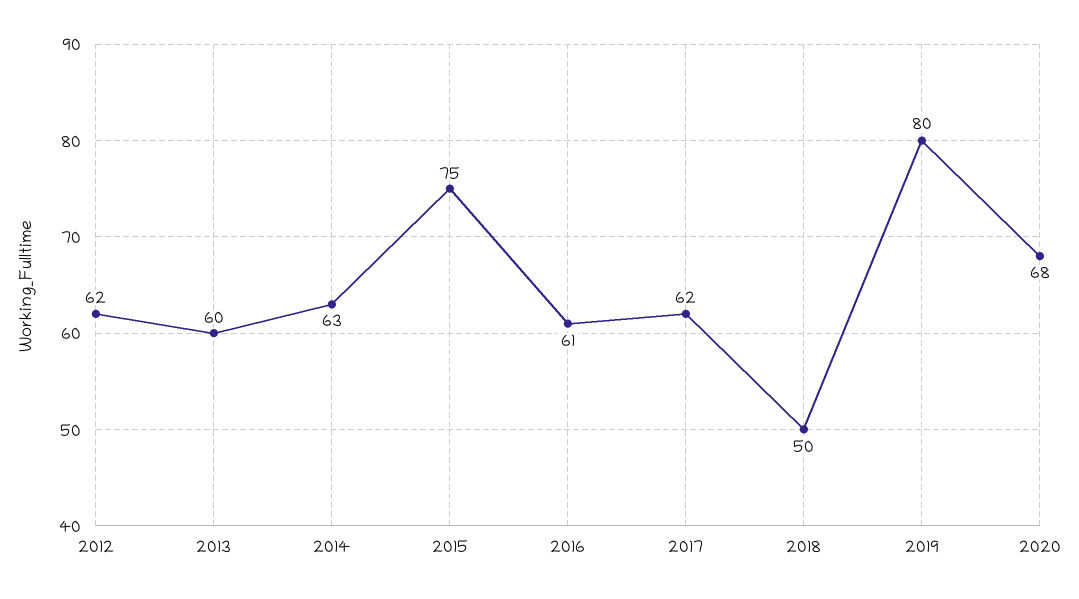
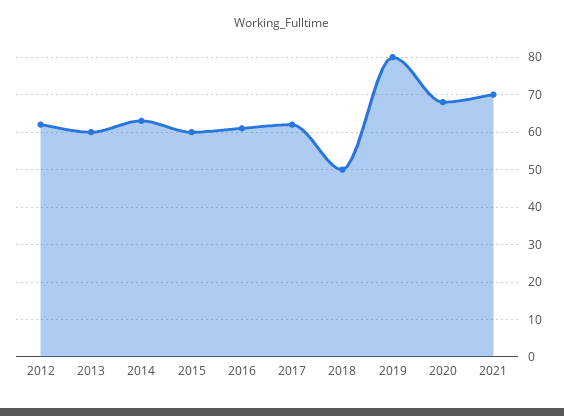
2015: 75 -> 60
2021: none -> 70

